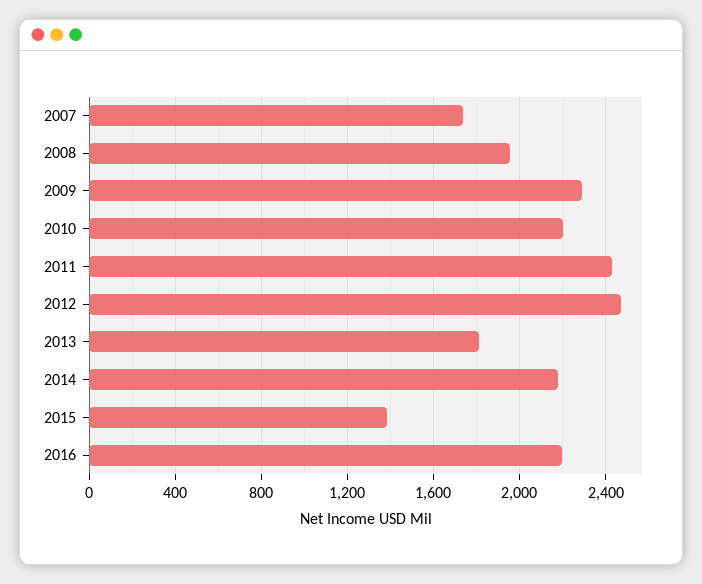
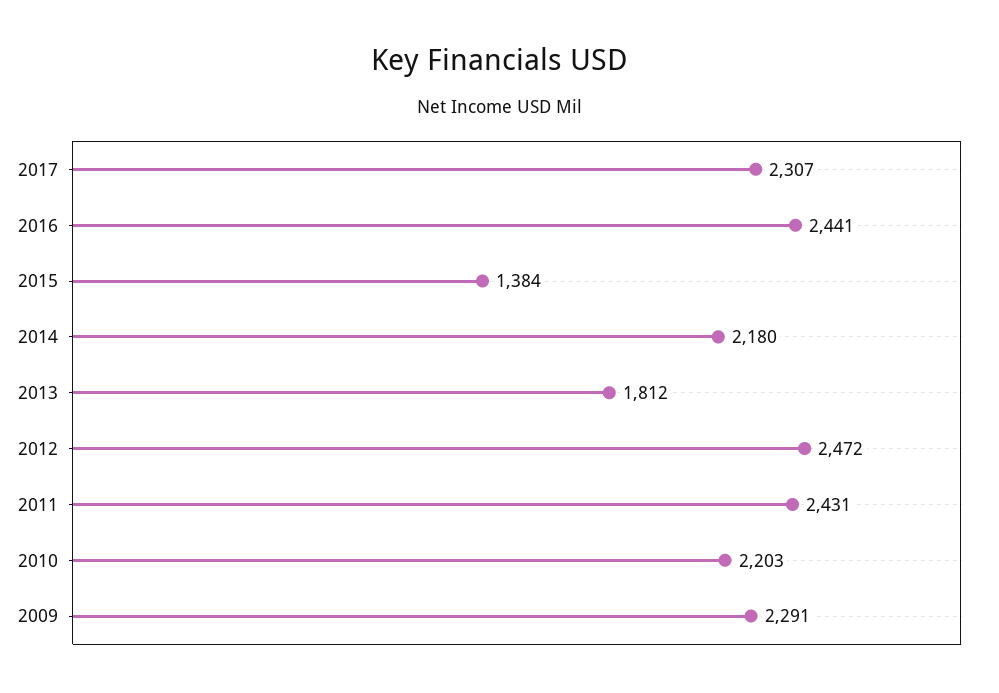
2007: 1750 -> none
2008: 1950 -> none
2016: 2200 -> 2441
2017: none -> 2307

